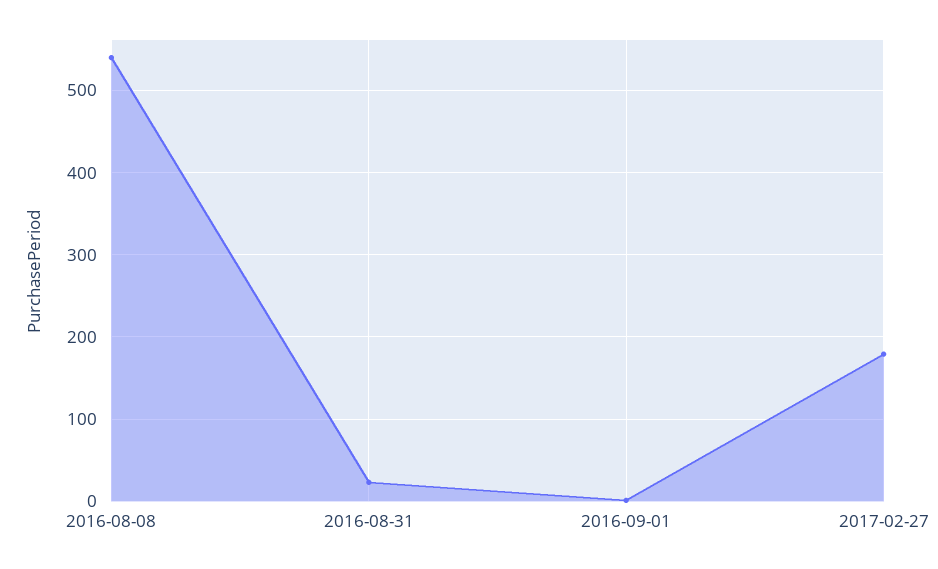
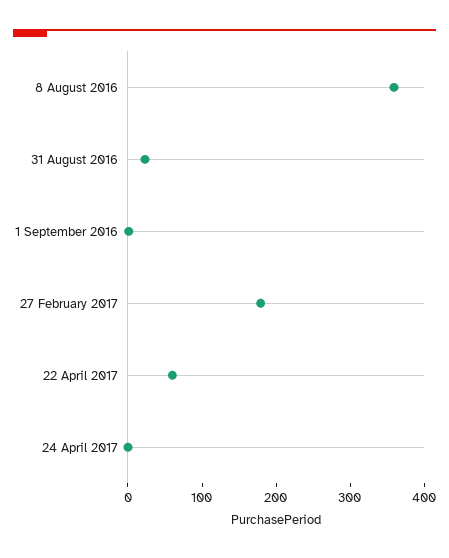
2016-08-08: 540 -> 360
22 April 2017: none -> 60
24 April 2017: none -> 0

